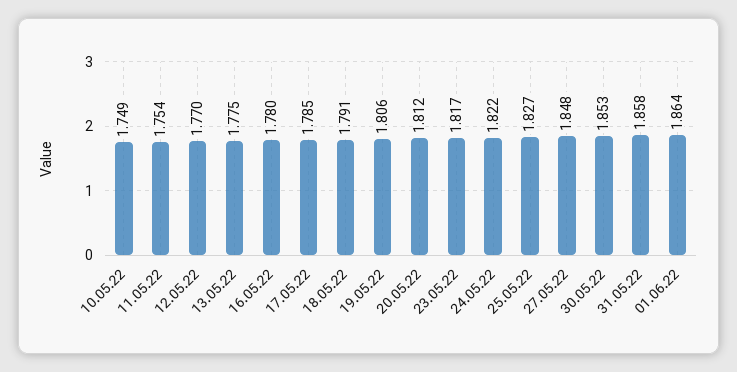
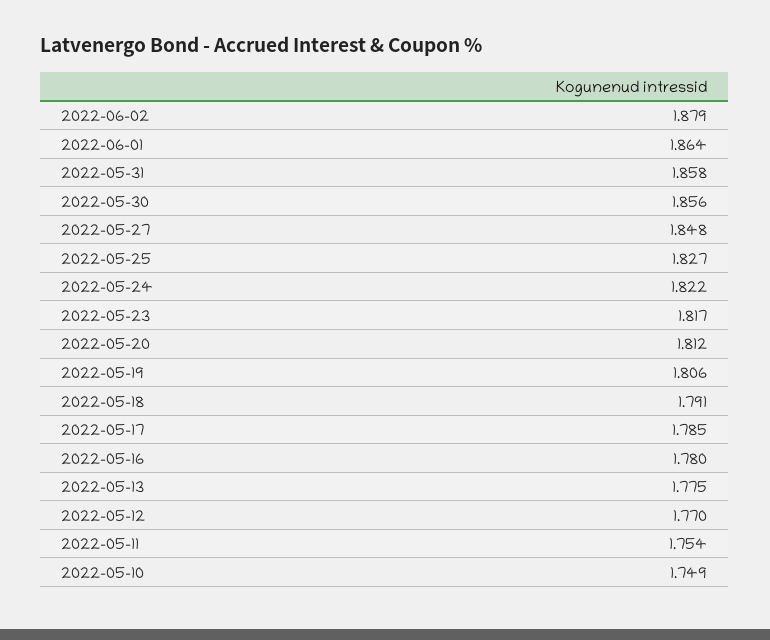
30.05.22: 1.853 -> 1.856
2022-06-02: none -> 1.879

